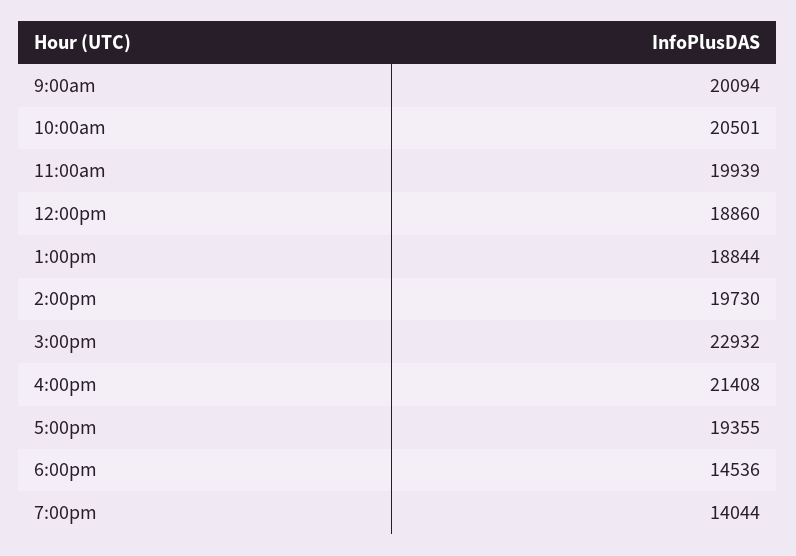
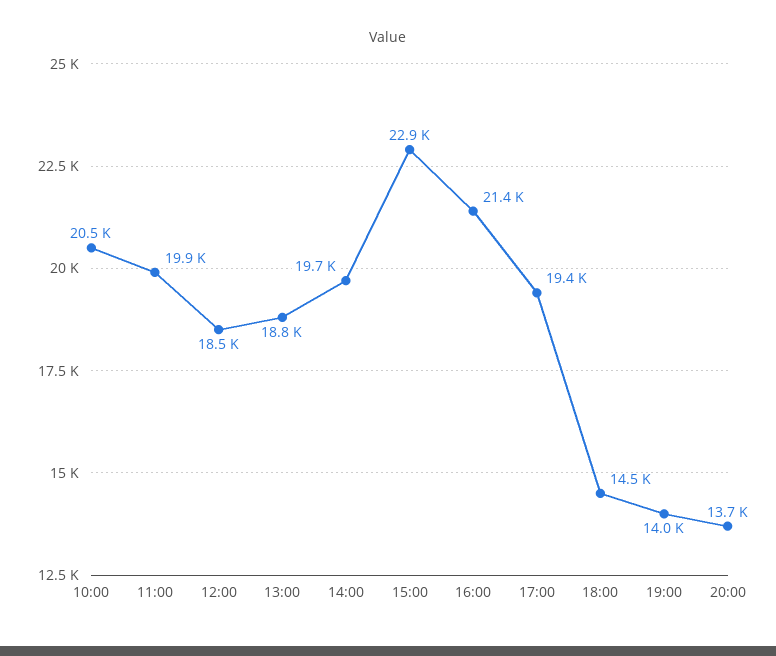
9:00am: 20094 -> none
12:00pm: 18860 -> 18500
20:00: none -> 13700

